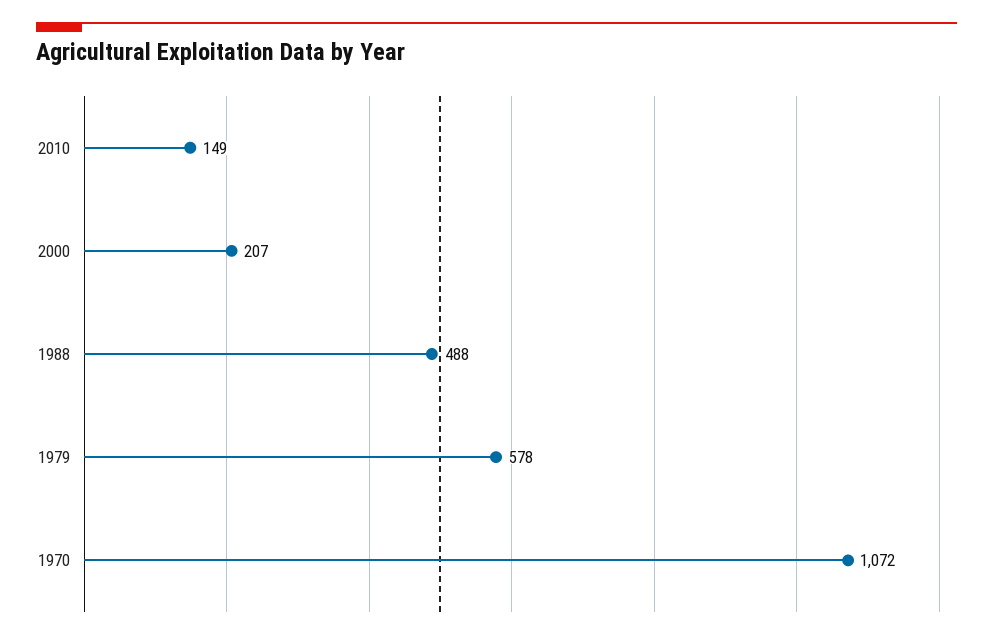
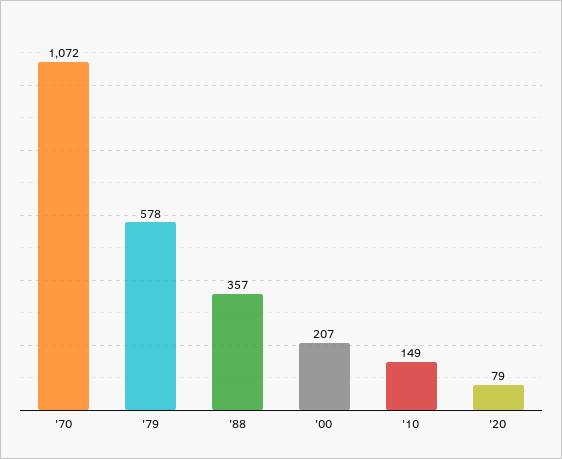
1988: 488 -> 357
'20: none -> 79

